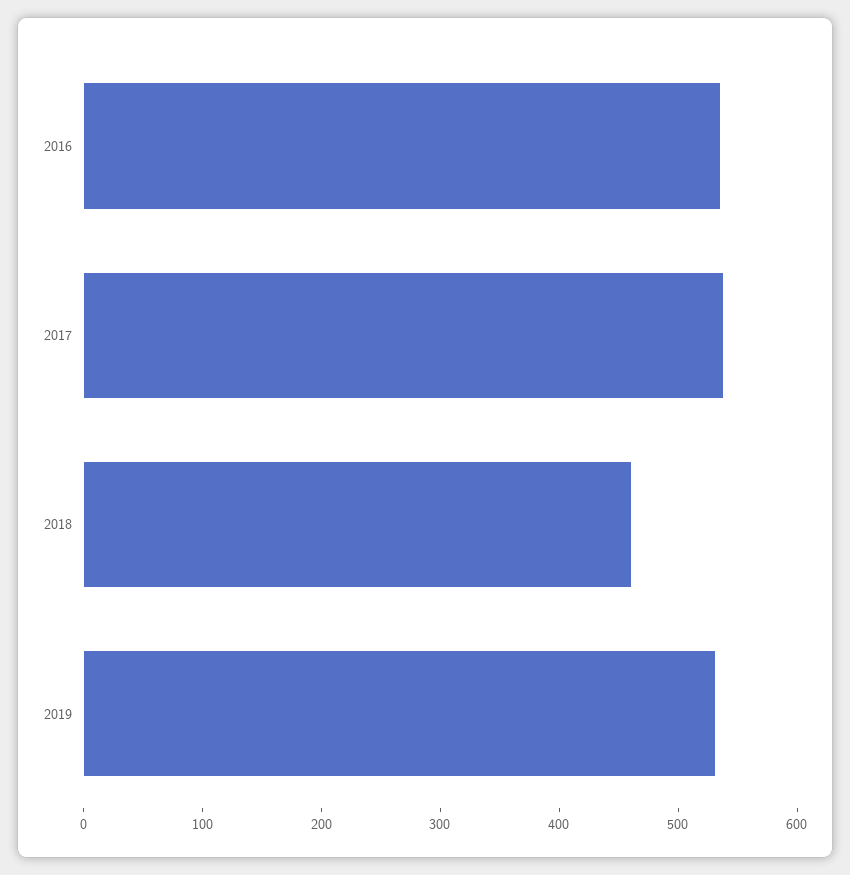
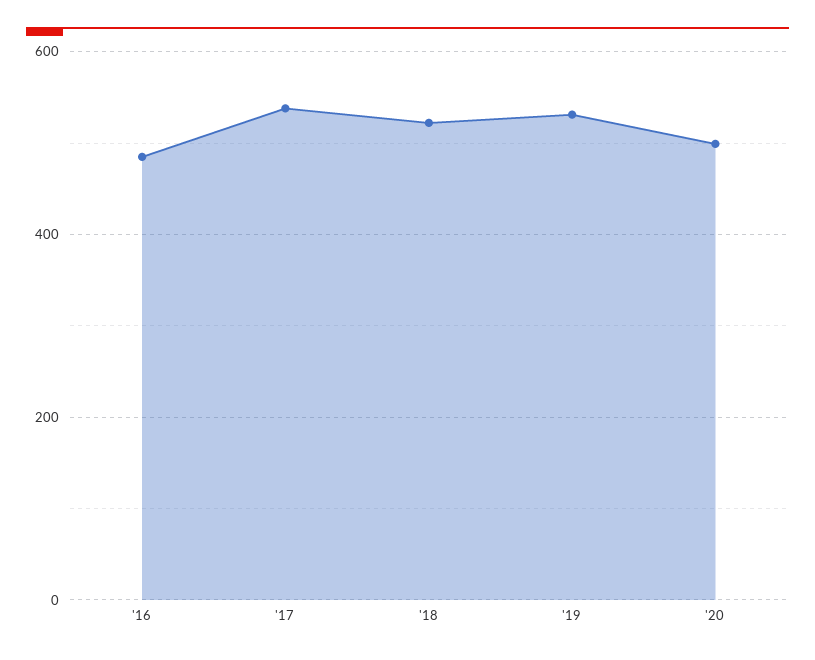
2016: 540 -> 480
2018: 460 -> 520
'20: none -> 500

